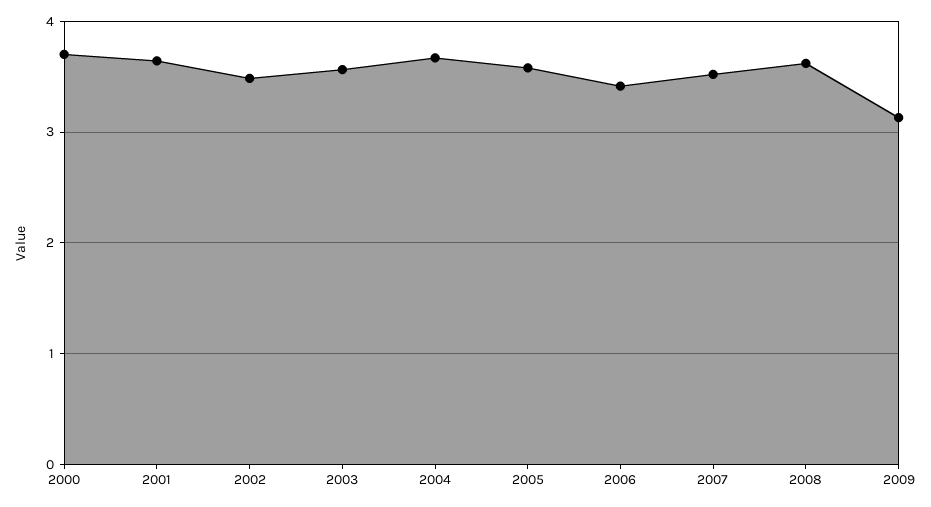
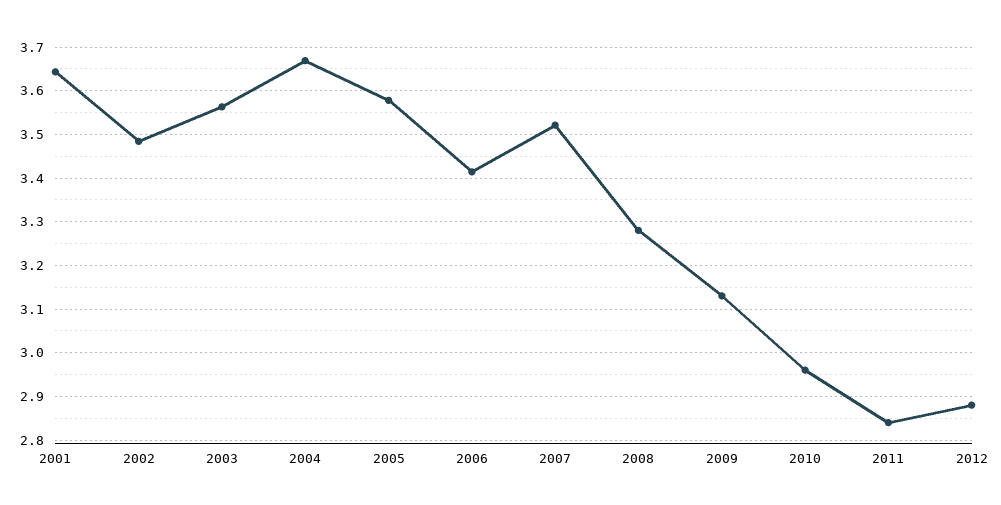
2000: 3.7 -> none
2008: 3.6 -> 3.28
2010: none -> 2.96
2011: none -> 2.84
2012: none -> 2.88

